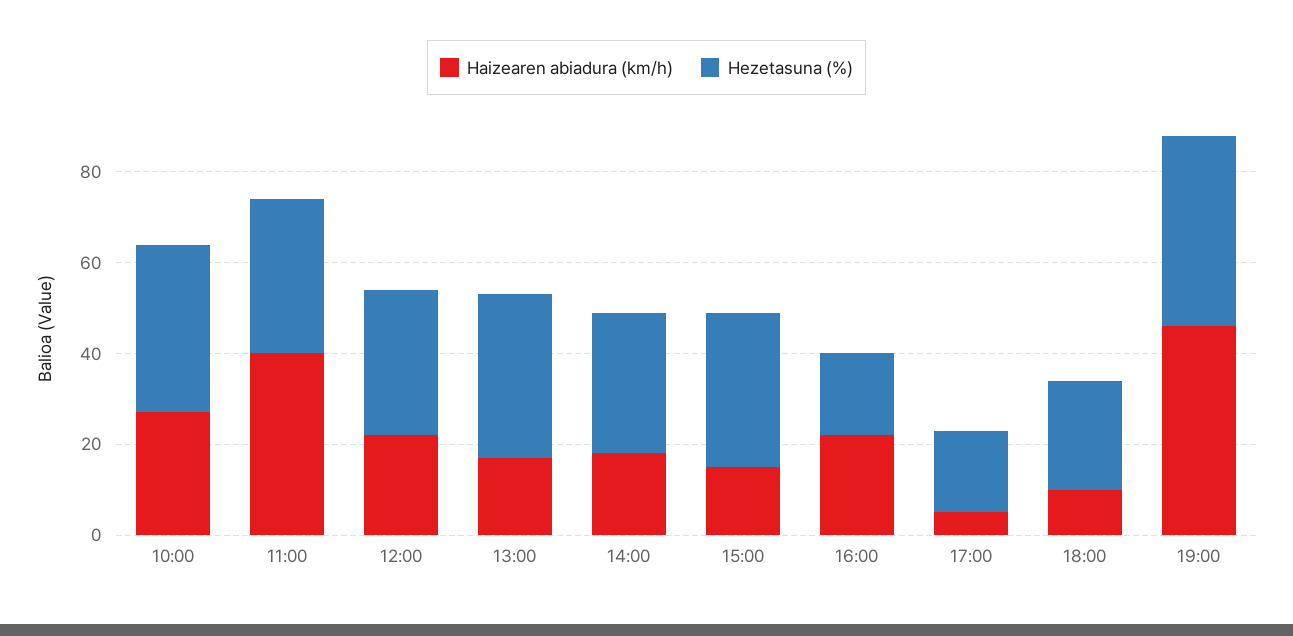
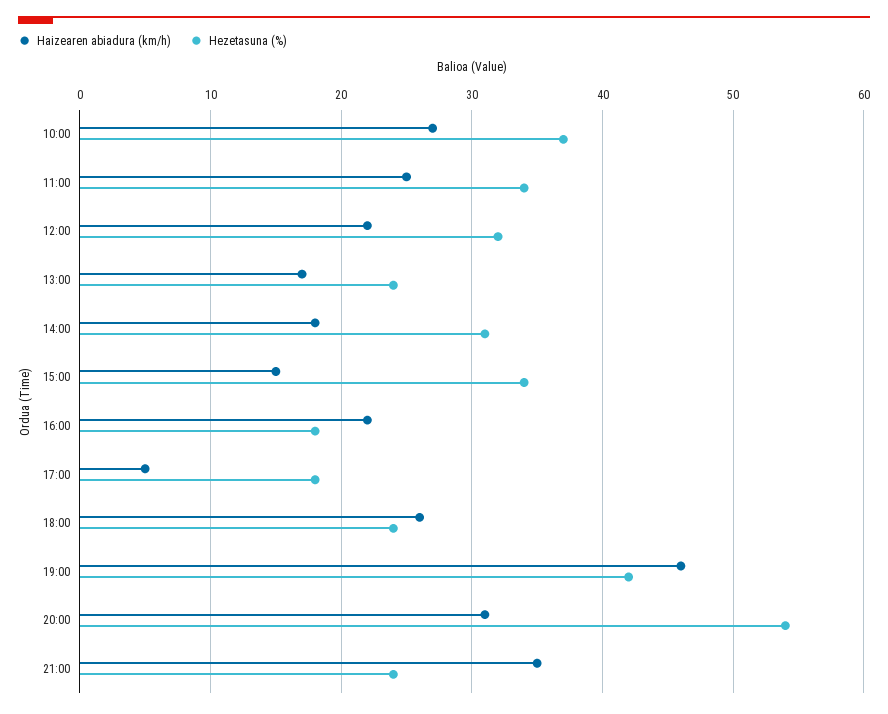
Haizearen abiadura (km/h), 11:00: 40 -> 25
Hezetasuna (%), 13:00: 35 -> 24
Haizearen abiadura (km/h), 18:00: 10 -> 26
Haizearen abiadura (km/h), 20:00: none -> 31
Hezetasuna (%), 20:00: none -> 54
Haizearen abiadura (km/h), 21:00: none -> 35
Hezetasuna (%), 21:00: none -> 24

